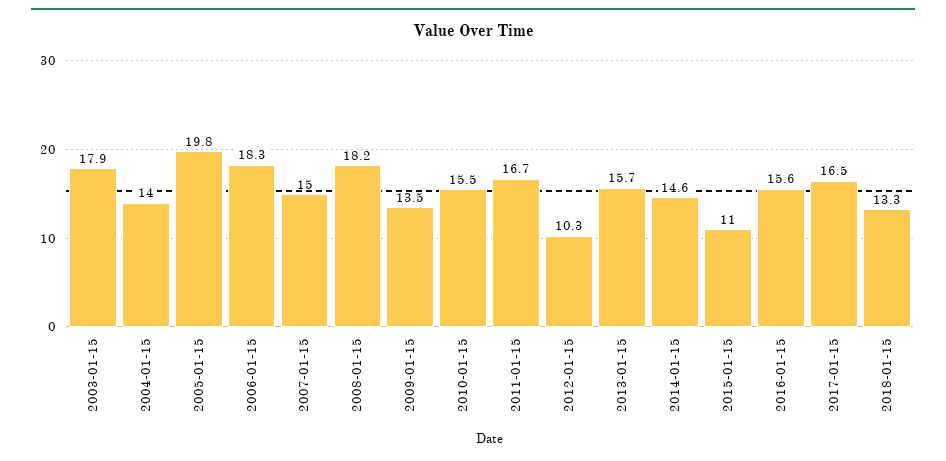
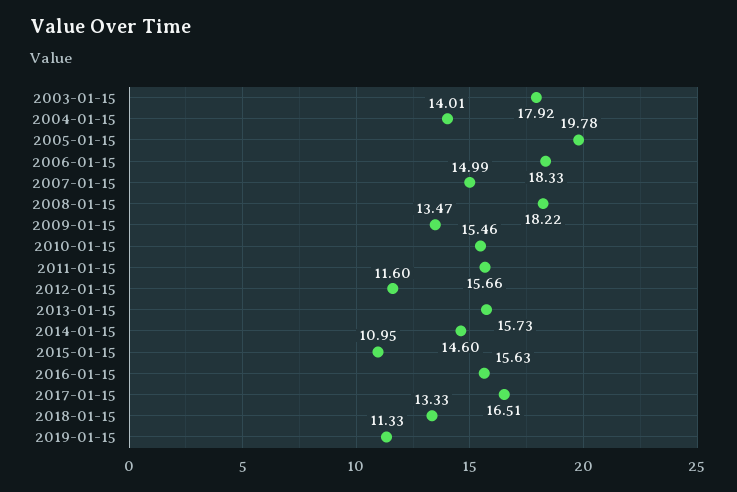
2011-01-15: 16.7 -> 15.66
2012-01-15: 10.3 -> 11.6
2019-01-15: none -> 11.33

